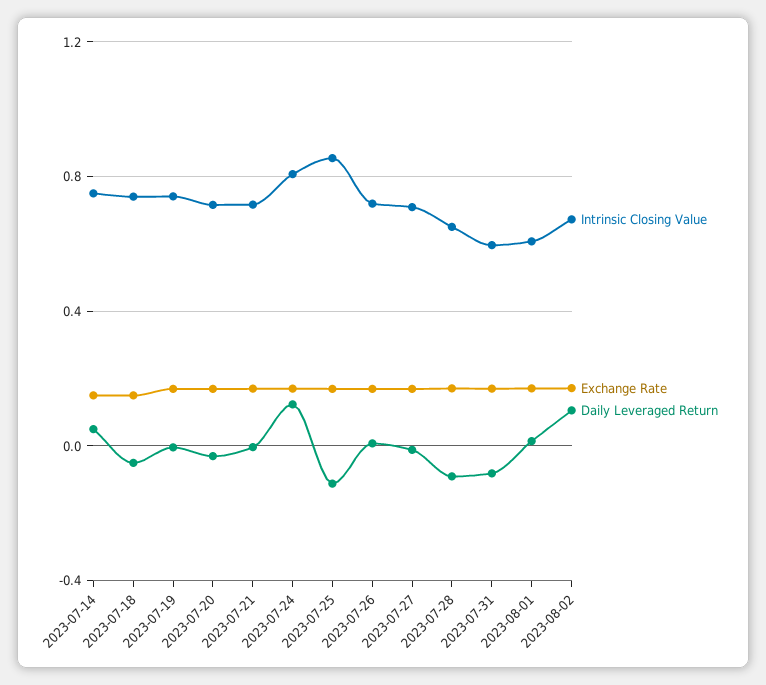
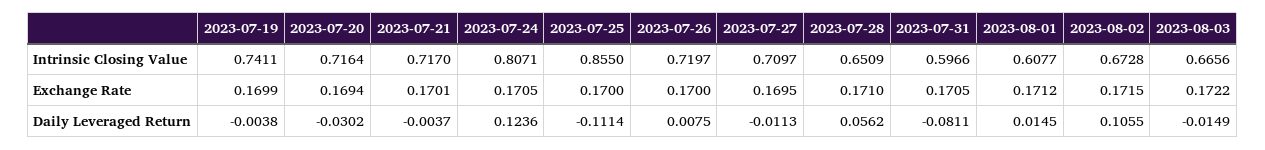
Intrinsic Closing Value, 2023-07-14: 0.75 -> none
Exchange Rate, 2023-07-14: 0.15 -> none
Daily Leveraged Return, 2023-07-14: 0.05 -> none
Intrinsic Closing Value, 2023-07-18: 0.75 -> none
Exchange Rate, 2023-07-18: 0.15 -> none
Daily Leveraged Return, 2023-07-18: -0.05 -> none
Daily Leveraged Return, 2023-07-28: -0.1 -> 0.0562
Intrinsic Closing Value, 2023-08-03: none -> 0.6656
Exchange Rate, 2023-08-03: none -> 0.1722
Daily Leveraged Return, 2023-08-03: none -> -0.0149

